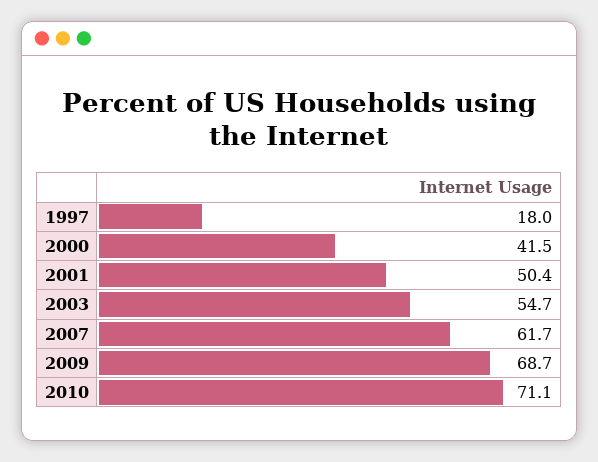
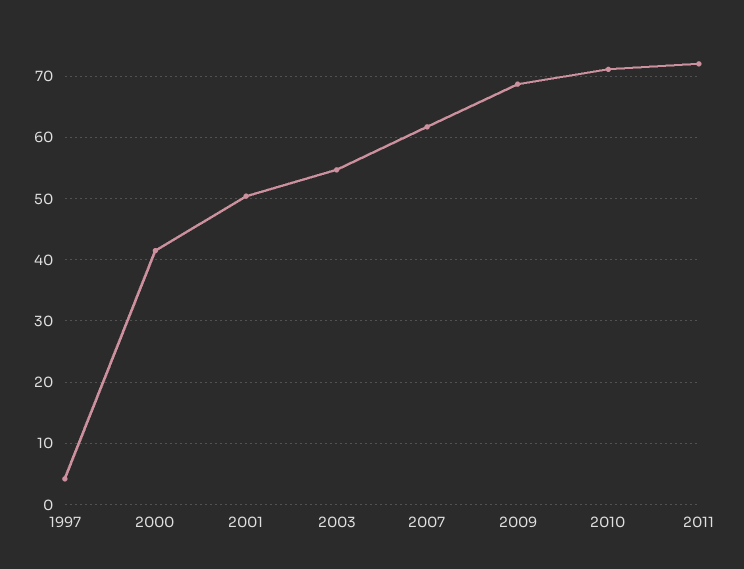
1997: 18 -> 4
2011: none -> 72

